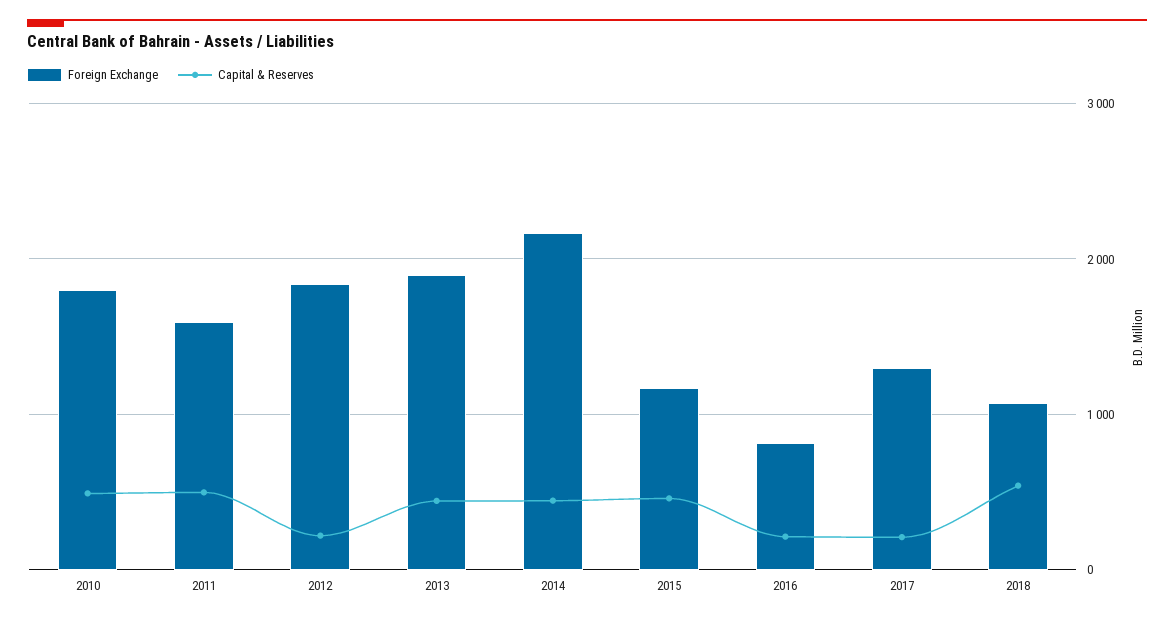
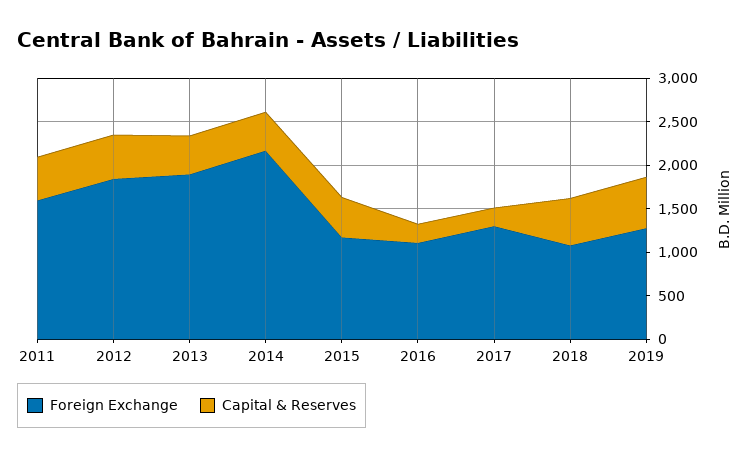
Foreign Exchange, 2010: 1800 -> none
Capital & Reserves, 2010: 500 -> none
Capital & Reserves, 2012: 200 -> 500
Foreign Exchange, 2016: 800 -> 1100
Foreign Exchange, 2019: none -> 1300
Capital & Reserves, 2019: none -> 600

